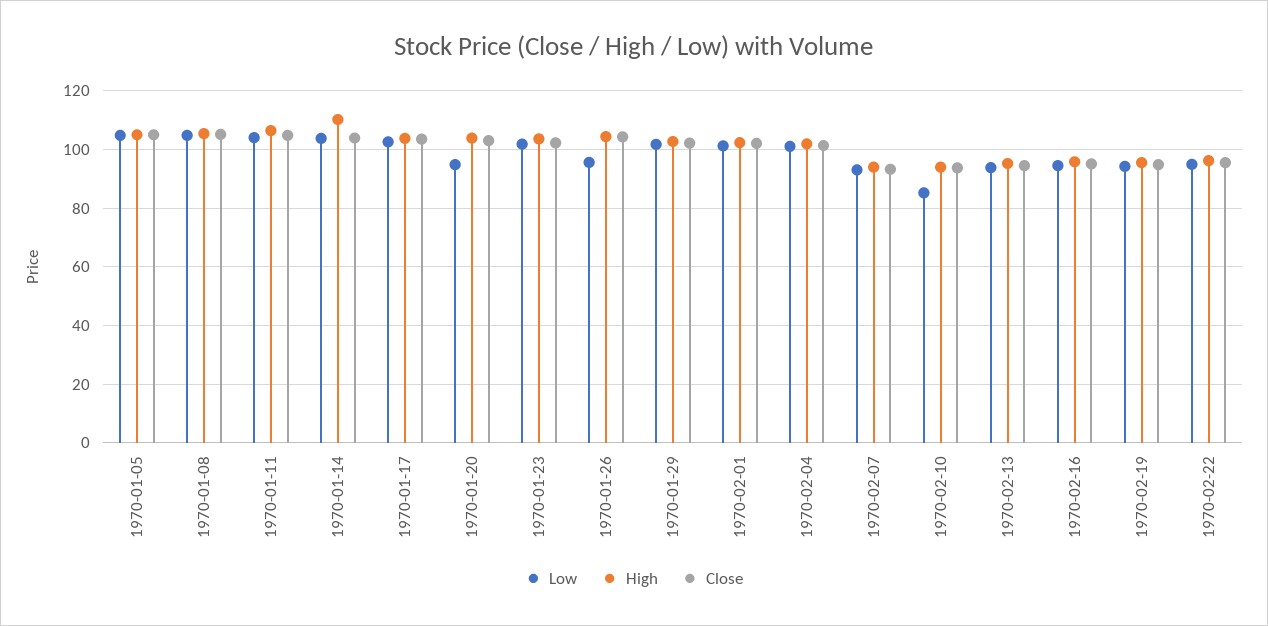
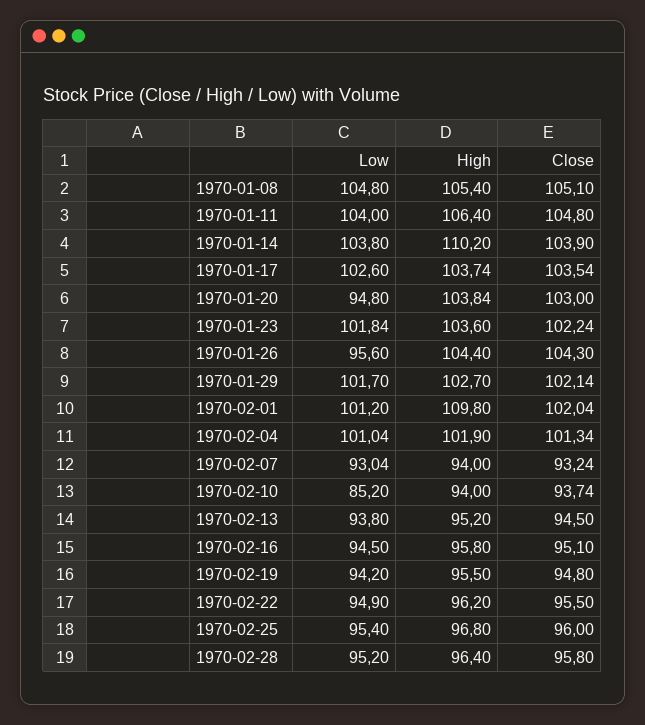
Low, 1970-01-05: 105 -> none
High, 1970-01-05: 105 -> none
Close, 1970-01-05: 105 -> none
High, 1970-02-01: 102.5 -> 109.8
Low, 1970-02-25: none -> 95.4
High, 1970-02-25: none -> 96.8
Close, 1970-02-25: none -> 96
Low, 1970-02-28: none -> 95.2
High, 1970-02-28: none -> 96.4
Close, 1970-02-28: none -> 95.8

